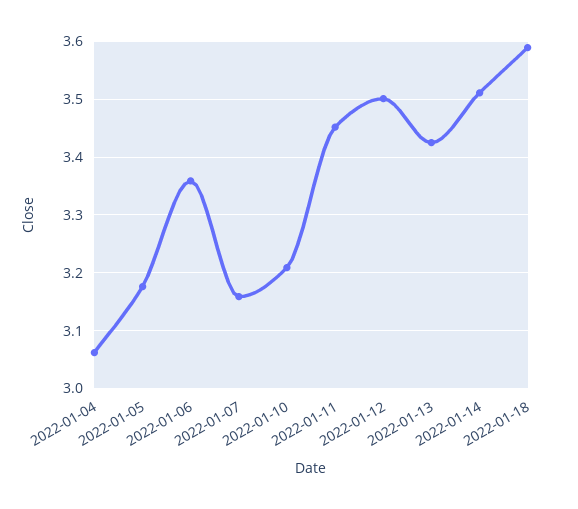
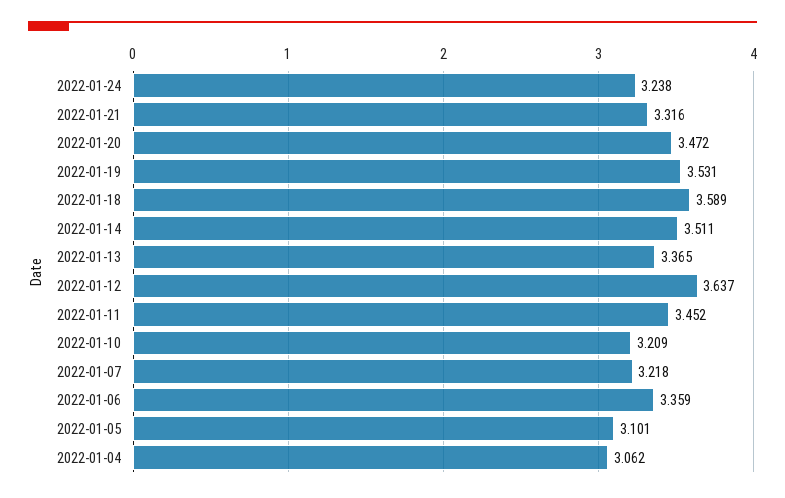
2022-01-05: 3.18 -> 3.101
2022-01-07: 3.16 -> 3.218
2022-01-12: 3.5 -> 3.637
2022-01-13: 3.42 -> 3.365
2022-01-24: none -> 3.238
2022-01-21: none -> 3.316
2022-01-20: none -> 3.472
2022-01-19: none -> 3.531

